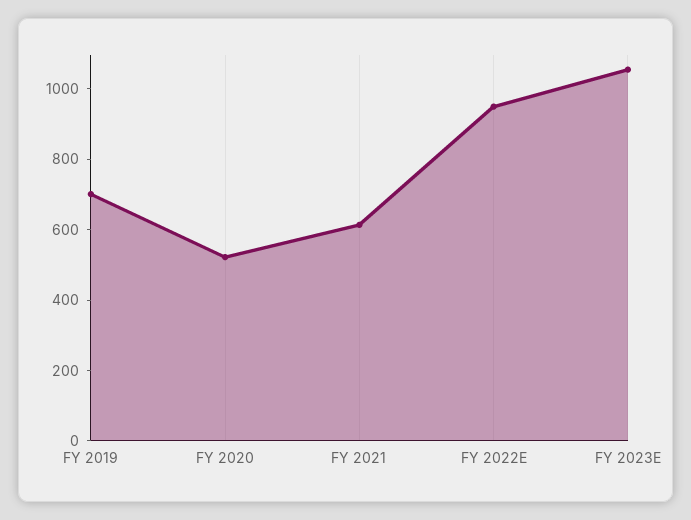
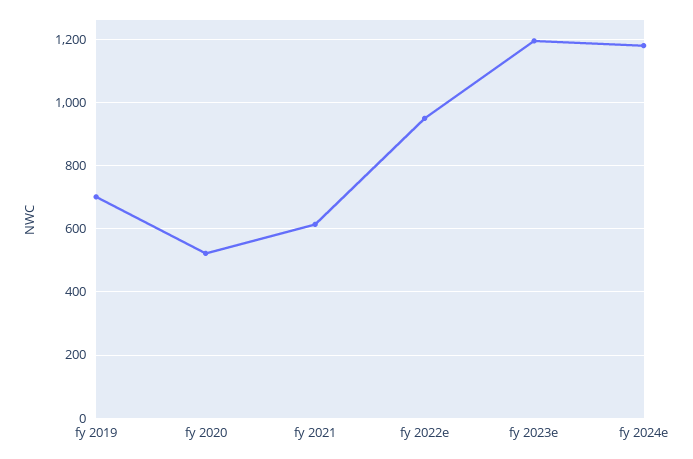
FY 2023E: 1050 -> 1200
fy 2024e: none -> 1180

